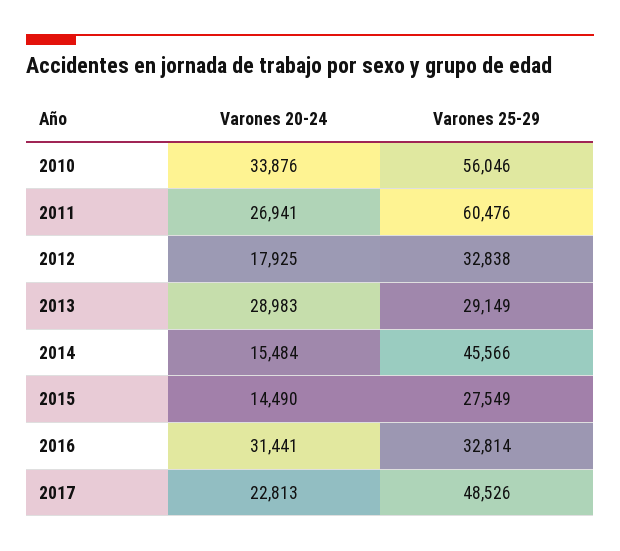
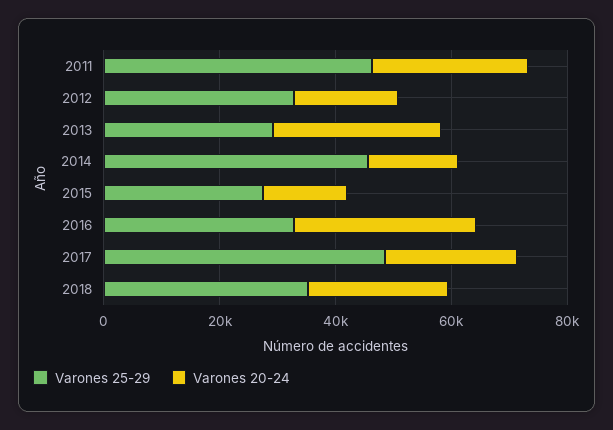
Varones 20-24, 2010: 33876 -> none
Varones 25-29, 2010: 56046 -> none
Varones 25-29, 2011: 60476 -> 45000
Varones 25-29, 2018: none -> 35000
Varones 20-24, 2018: none -> 25000

